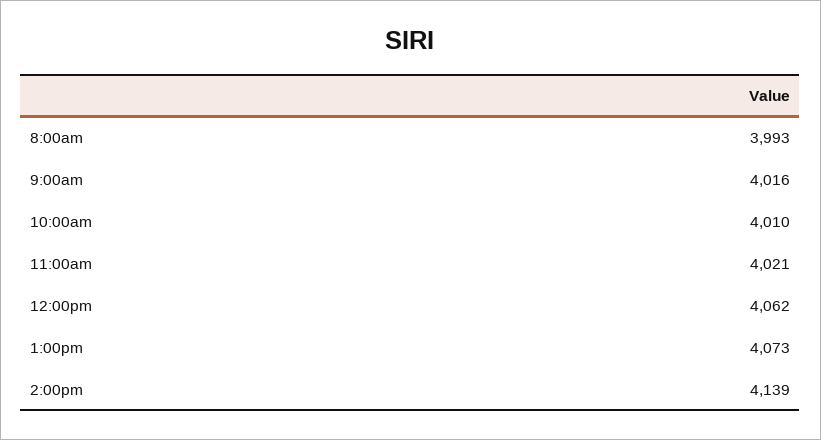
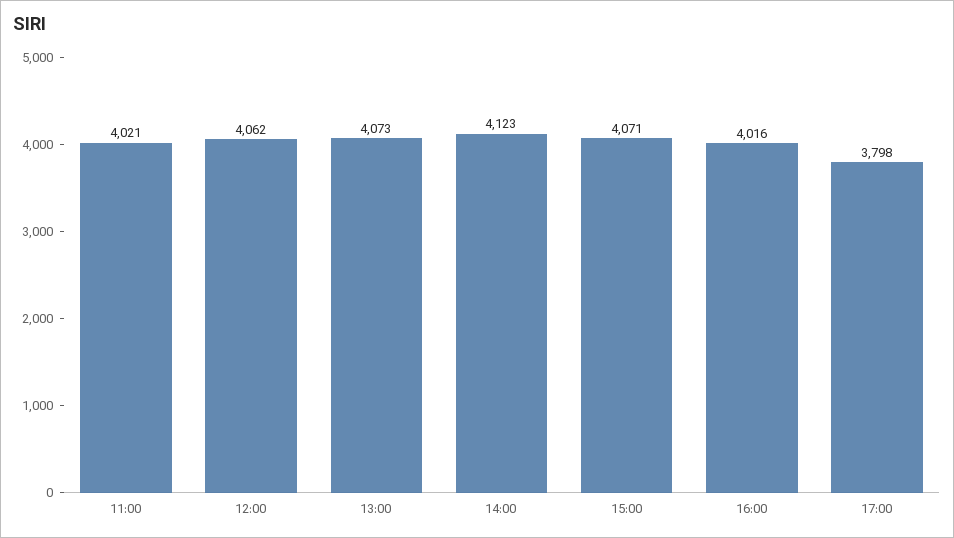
8:00am: 3993 -> none
9:00am: 4016 -> none
10:00am: 4010 -> none
2:00pm: 4139 -> 4123
15:00: none -> 4071
16:00: none -> 4016
17:00: none -> 3798

